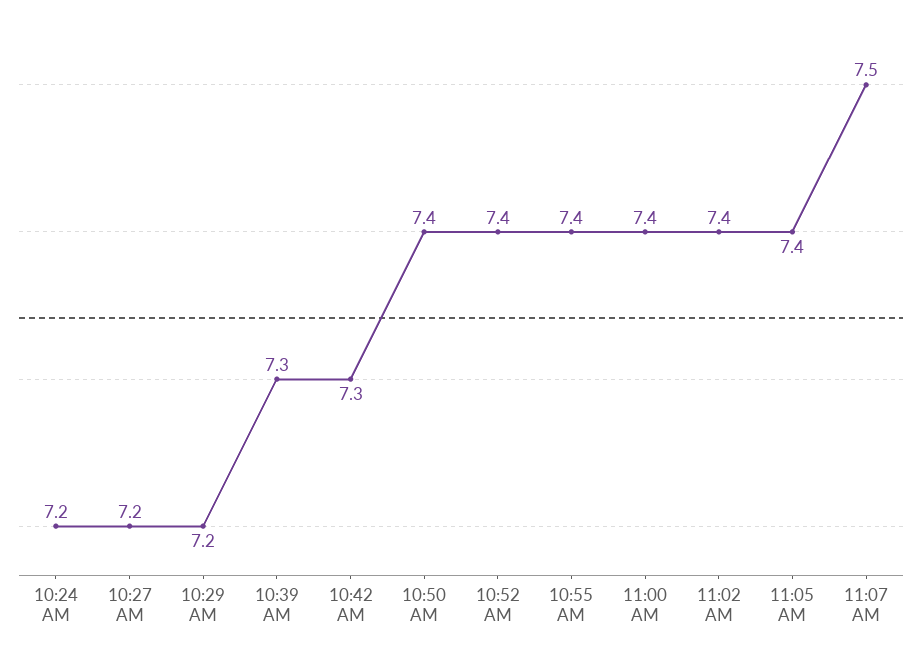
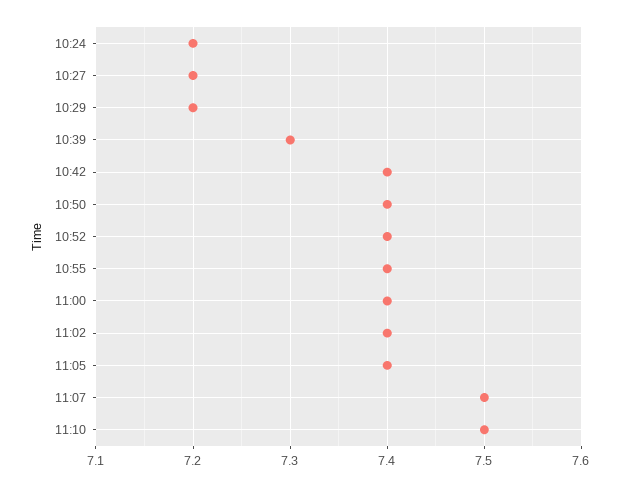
10:42 AM: 7.3 -> 7.4
11:10: none -> 7.5

